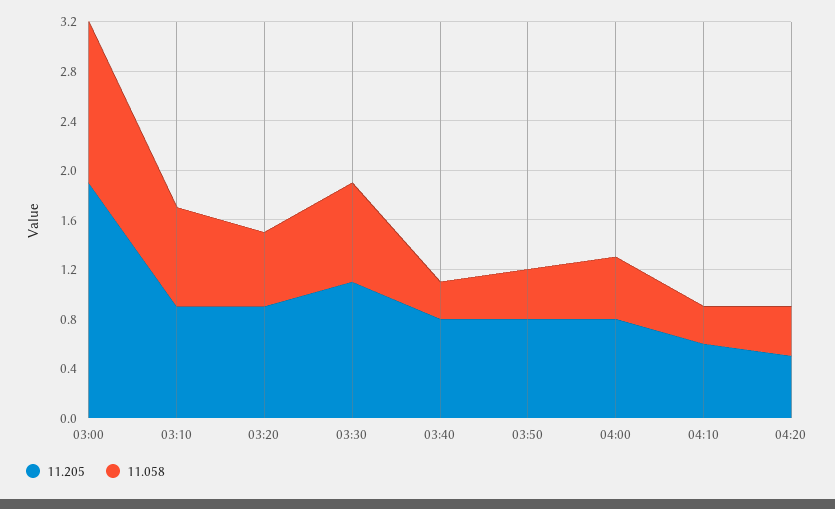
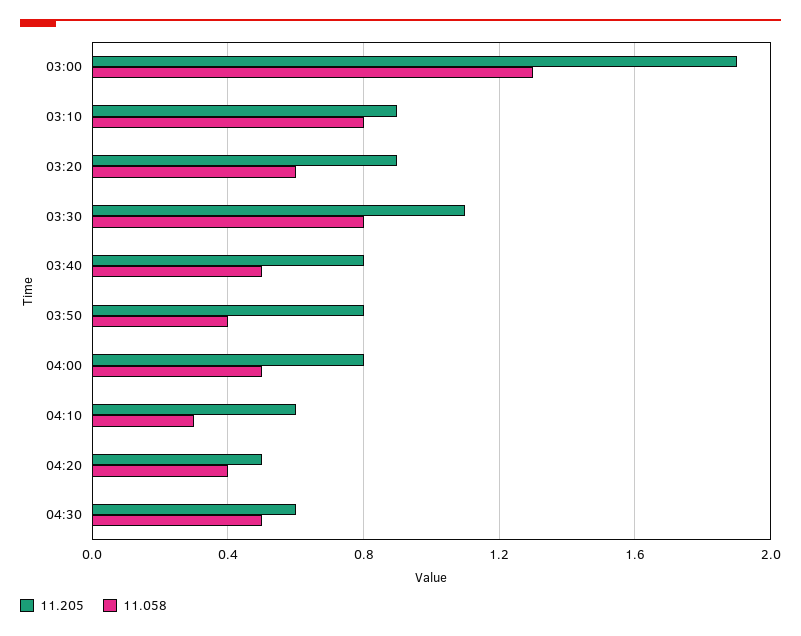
11.058, 03:40: 0.3 -> 0.5
11.205, 04:30: none -> 0.6
11.058, 04:30: none -> 0.5

